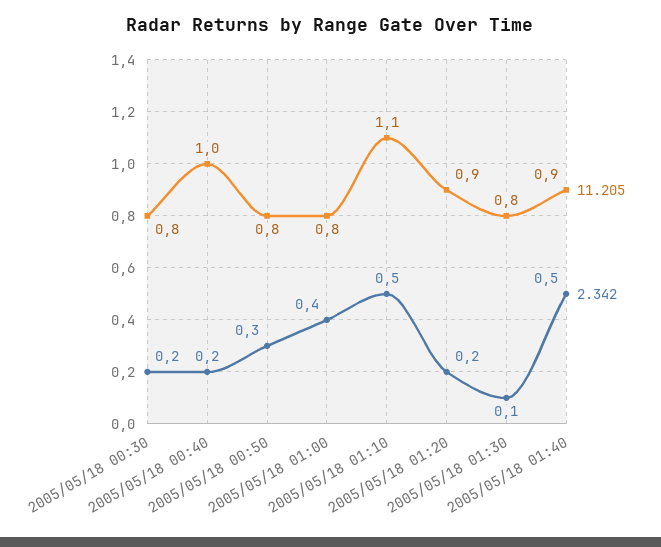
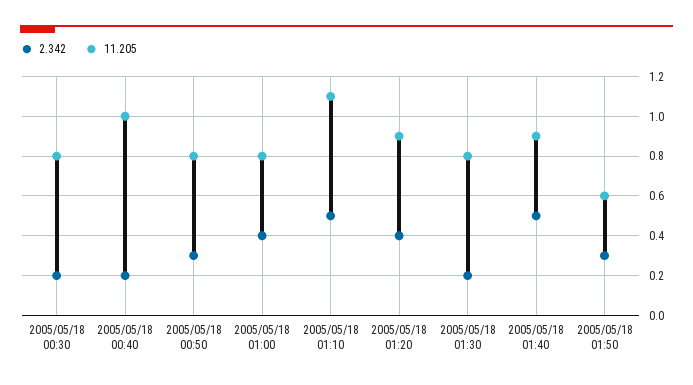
2.342, 2005/05/18 01:20: 0.2 -> 0.4
2.342, 2005/05/18 01:30: 0.1 -> 0.2
2.342, 2005/05/18 01:50: none -> 0.3
11.205, 2005/05/18 01:50: none -> 0.6

